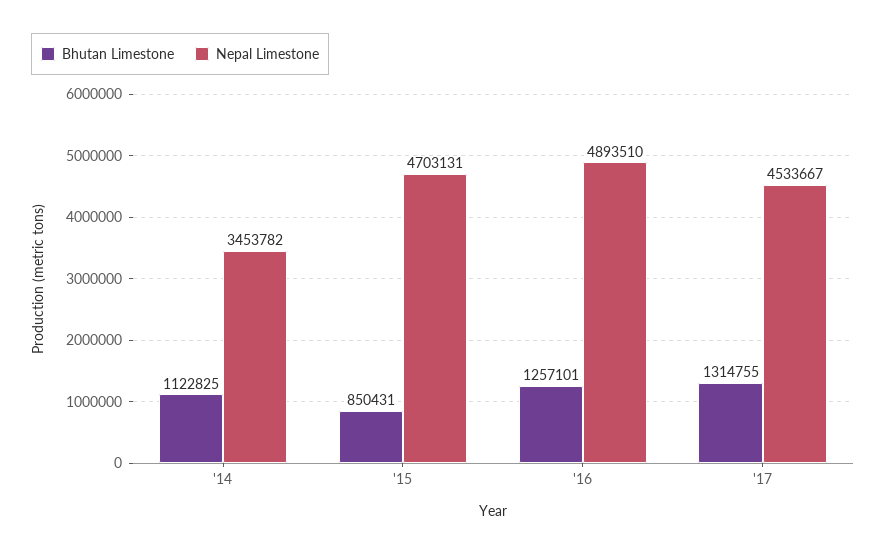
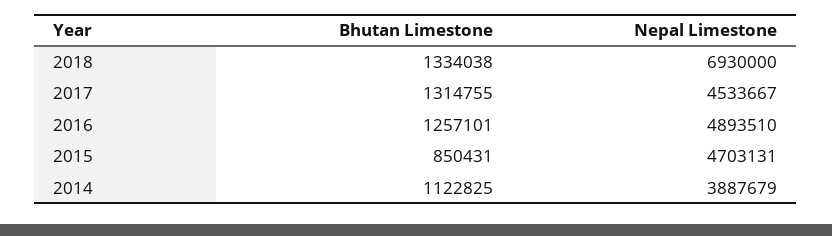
Nepal Limestone, '14: 3453782 -> 3887679
Bhutan Limestone, 2018: none -> 1334038
Nepal Limestone, 2018: none -> 6930000

